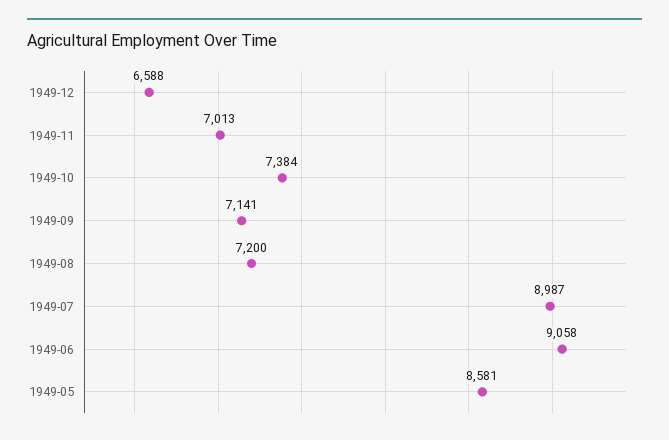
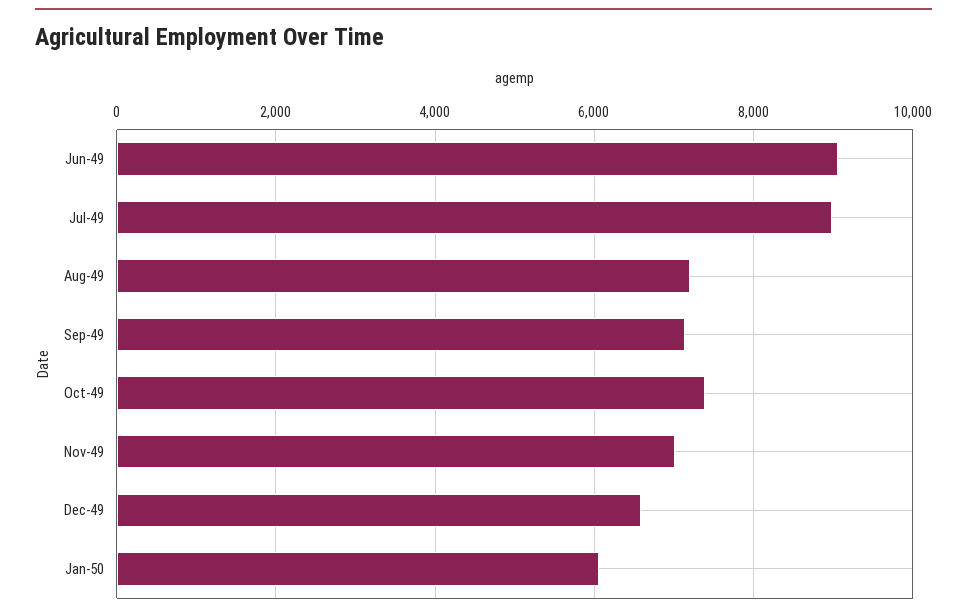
1949-05: 8581 -> none
Jan-50: none -> 6000

